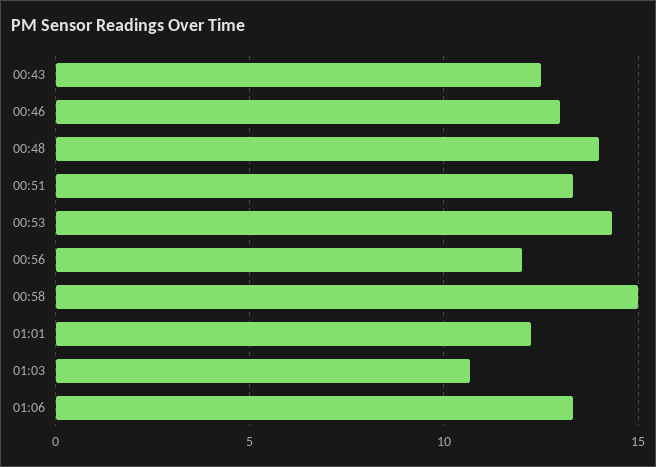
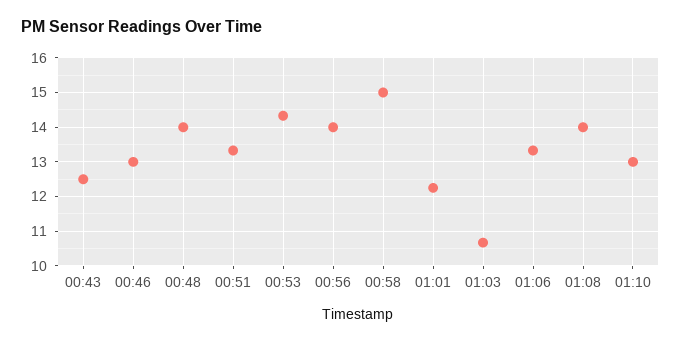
00:56: 12 -> 14
01:08: none -> 14
01:10: none -> 13

